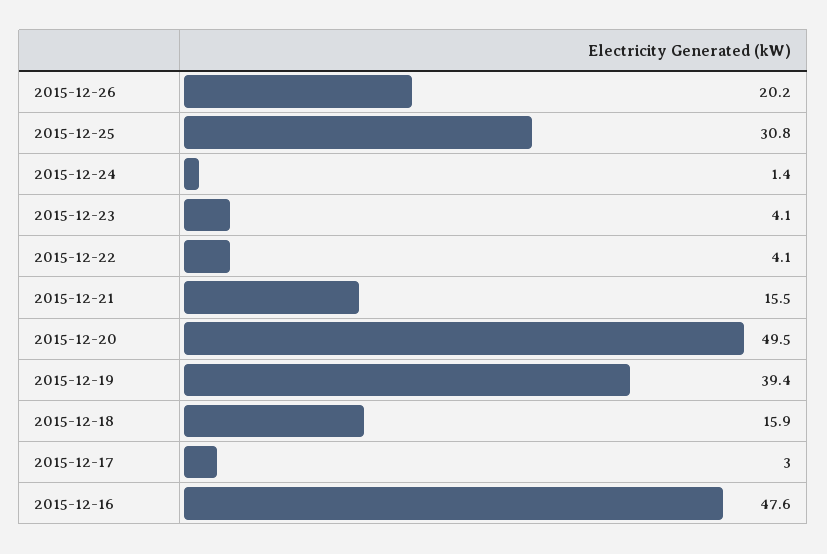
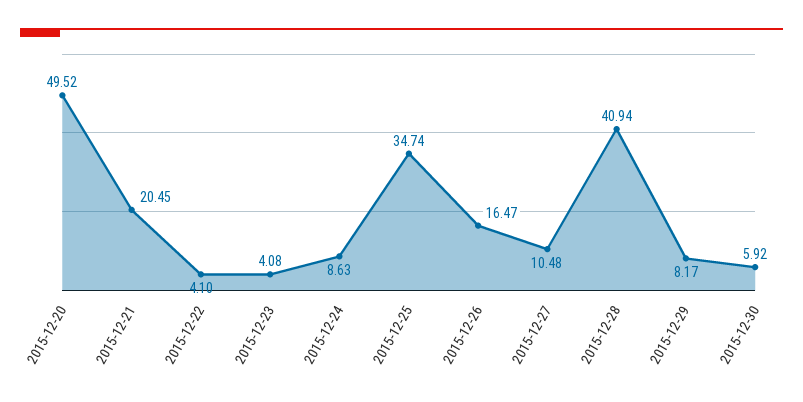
2015-12-26: 20.2 -> 16.47
2015-12-25: 30.8 -> 34.74
2015-12-24: 1.4 -> 8.63
2015-12-21: 15.5 -> 20.45
2015-12-19: 39.4 -> none
2015-12-18: 15.9 -> none
2015-12-17: 3 -> none
2015-12-16: 47.6 -> none
2015-12-27: none -> 10.48
2015-12-28: none -> 40.94
2015-12-29: none -> 8.17
2015-12-30: none -> 5.92

